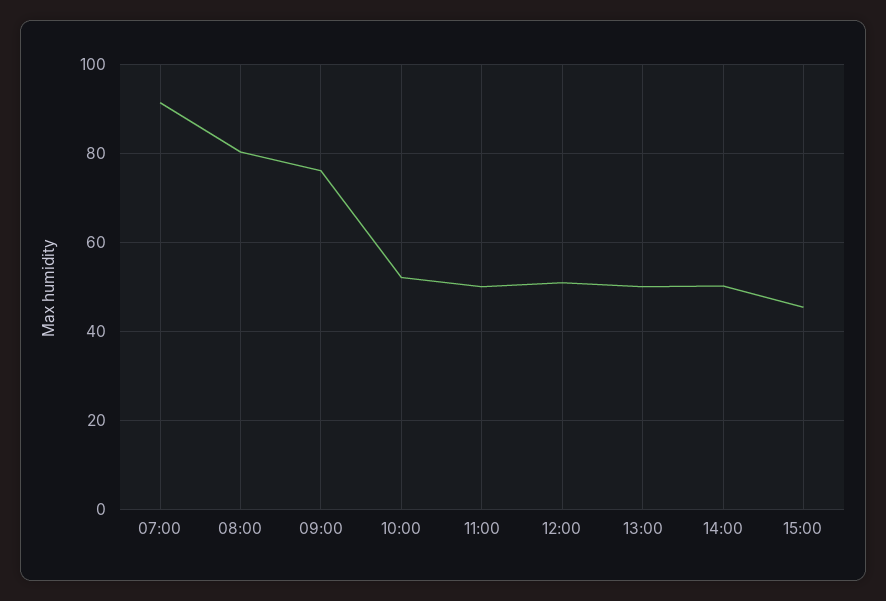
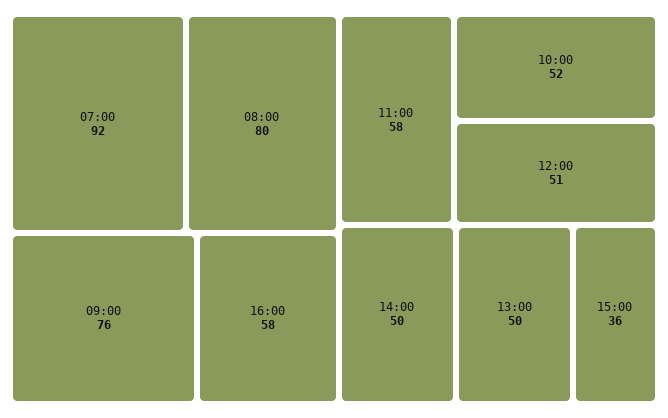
11:00: 50 -> 58
15:00: 46 -> 36
16:00: none -> 58

